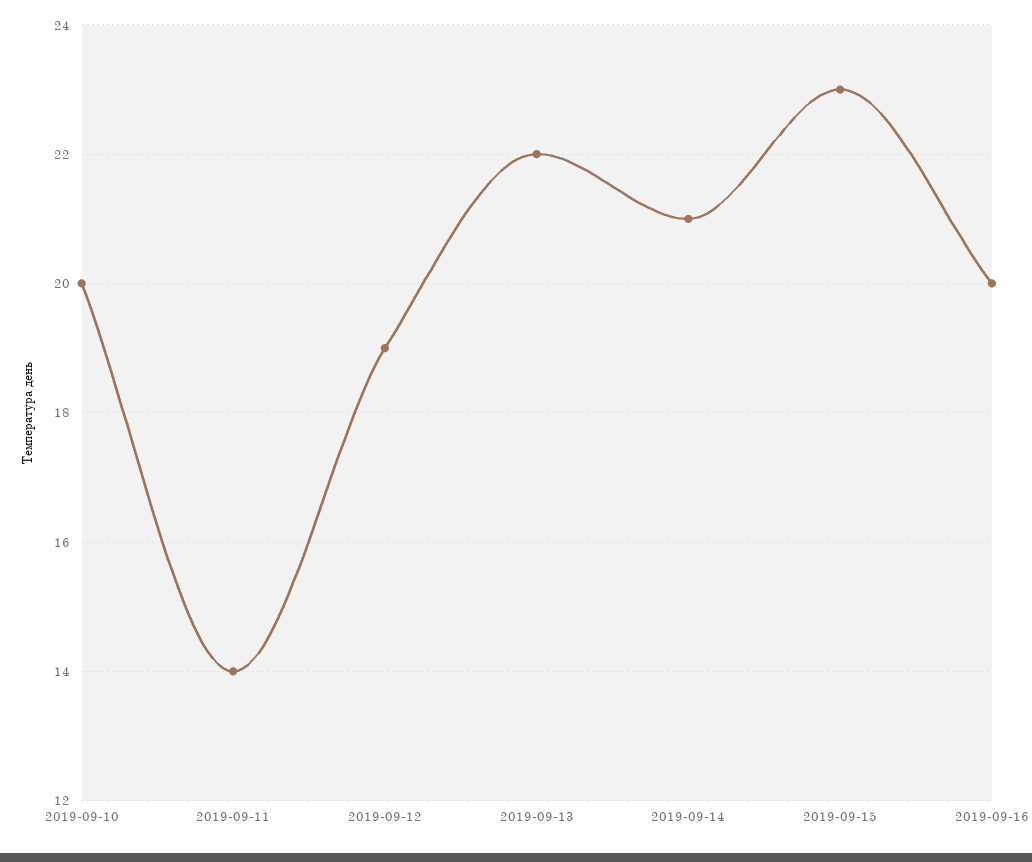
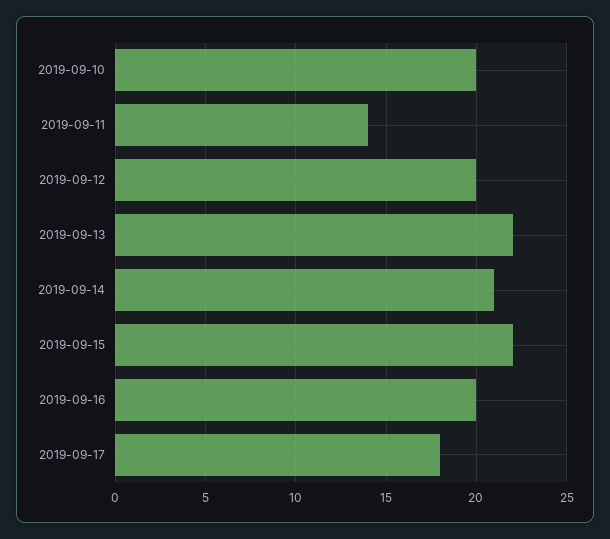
2019-09-12: 19 -> 20
2019-09-15: 23 -> 22
2019-09-17: none -> 18

